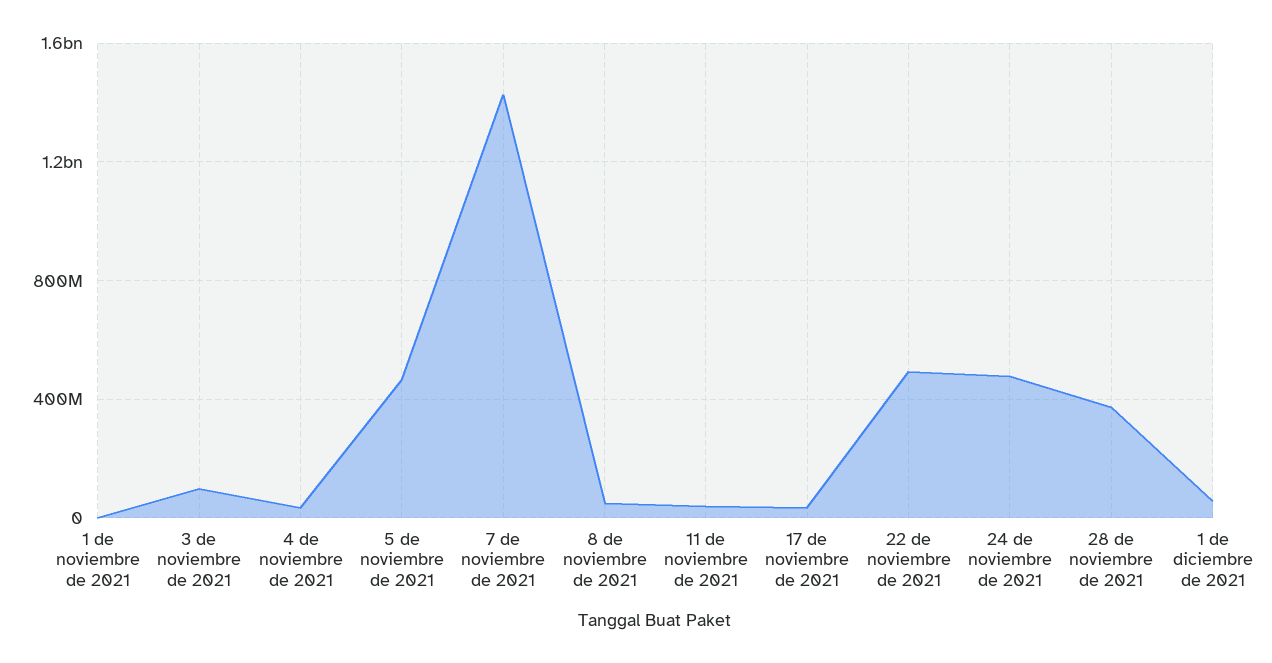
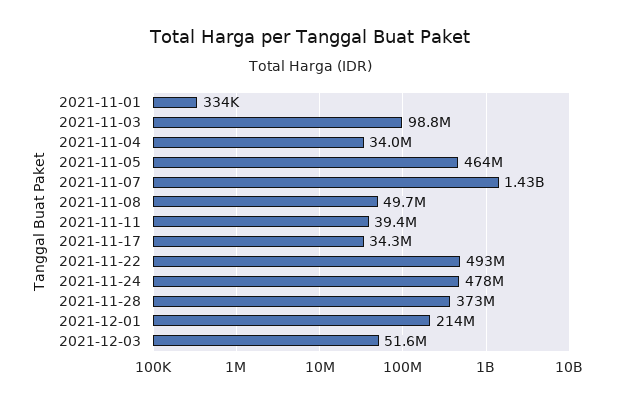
1 de diciembre de 2021: 50000000 -> 214000000
2021-12-03: none -> 51600000

